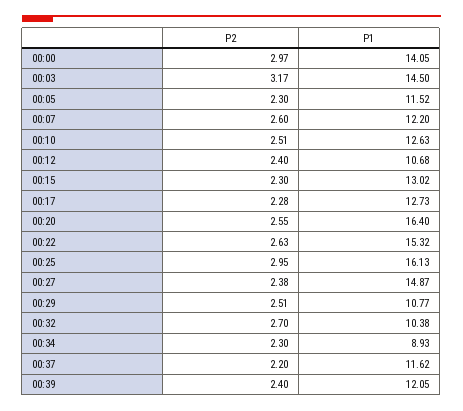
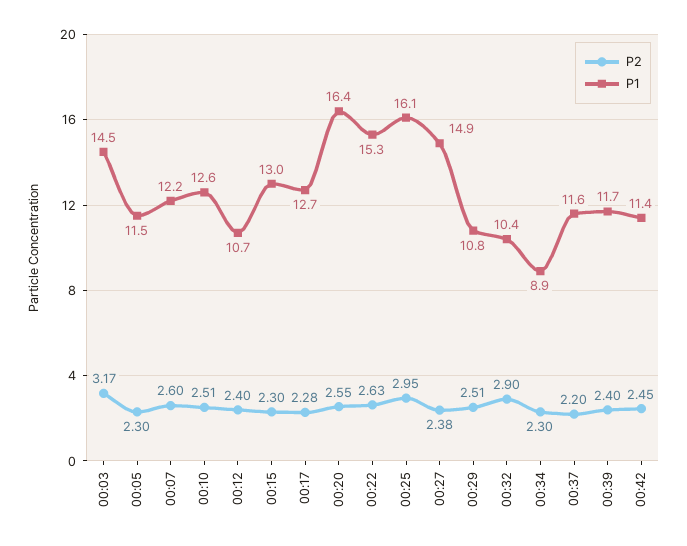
P2, 00:00: 2.97 -> none
P1, 00:00: 14.05 -> none
P2, 00:32: 2.7 -> 2.9
P1, 00:39: 12.05 -> 11.7
P2, 00:42: none -> 2.45
P1, 00:42: none -> 11.4

